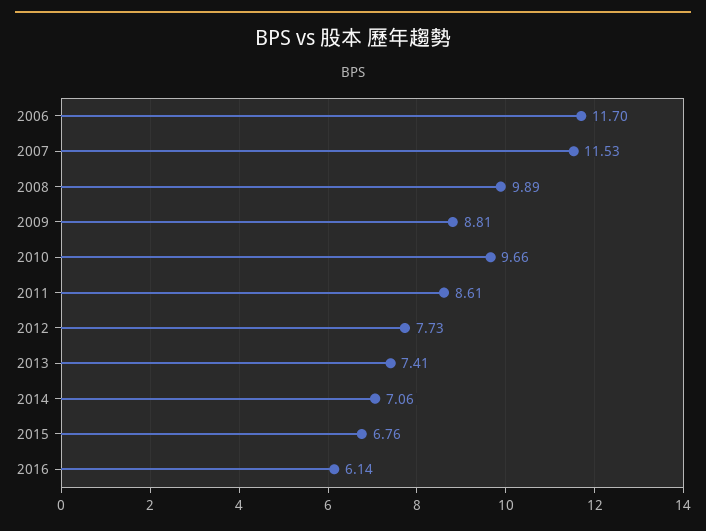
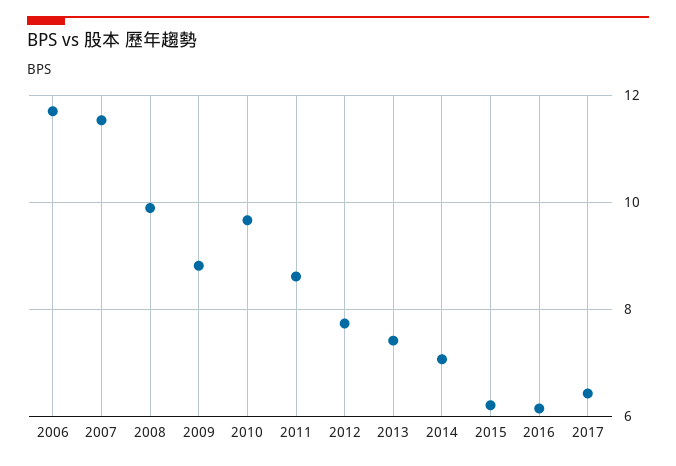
2015: 6.76 -> 6.2
2017: none -> 6.4

